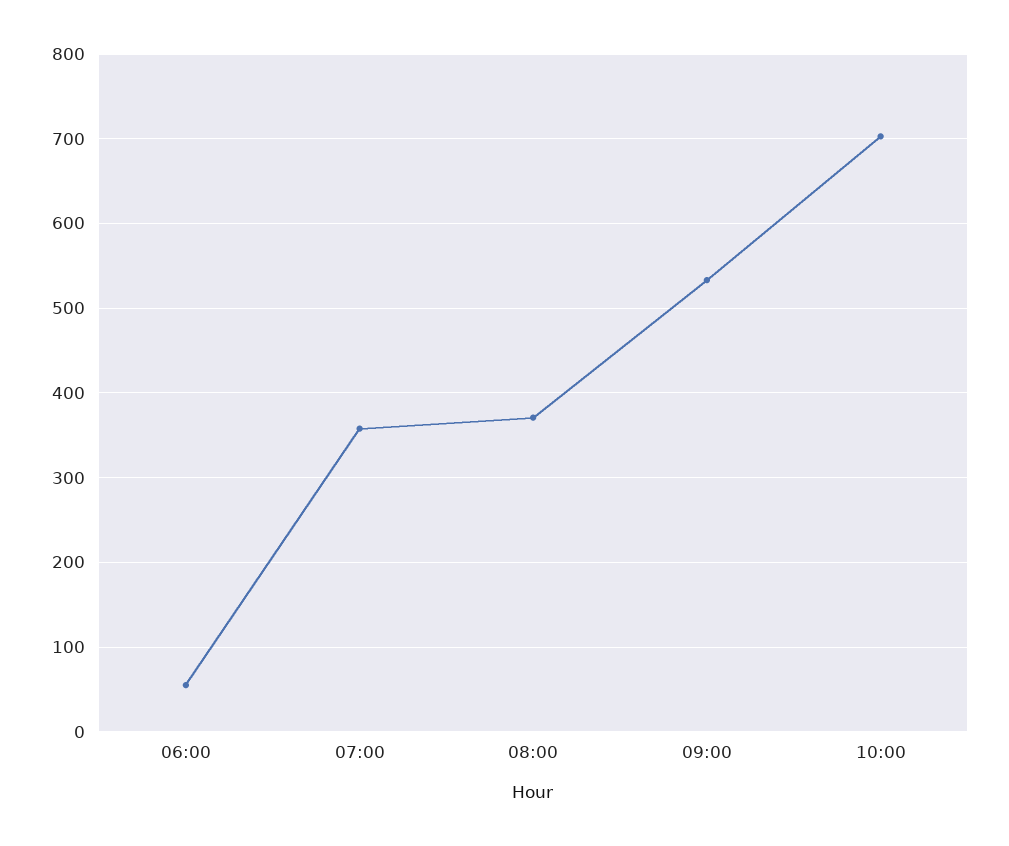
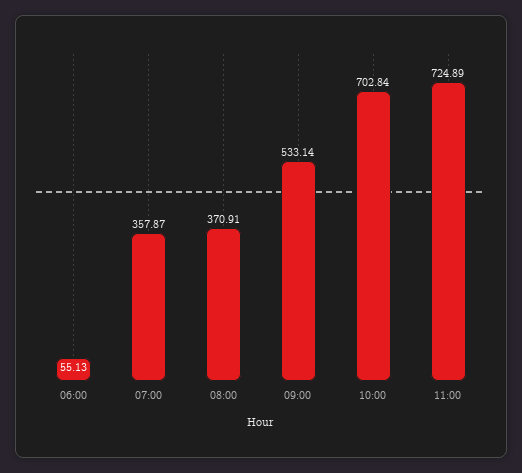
11:00: none -> 724.89

